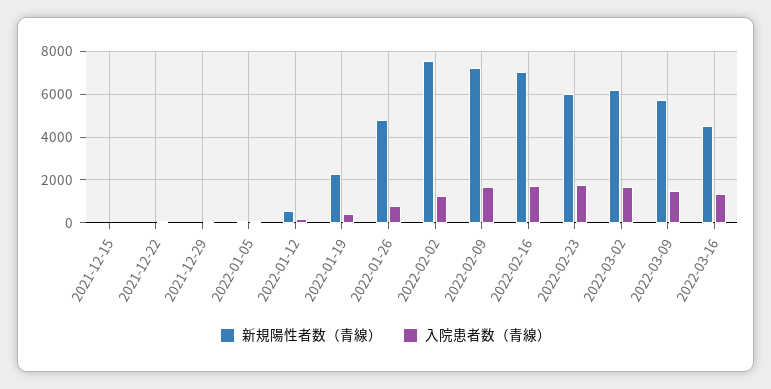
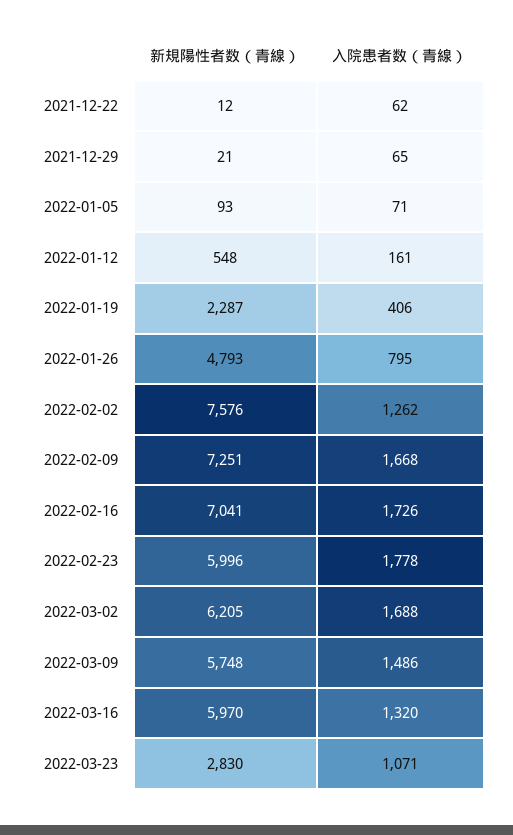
新規陽性者数（青線）, 2021-12-15: 0 -> none
入院患者数（青線）, 2021-12-15: 0 -> none
新規陽性者数（青線）, 2022-03-16: 4500 -> 5970
新規陽性者数（青線）, 2022-03-23: none -> 2830
入院患者数（青線）, 2022-03-23: none -> 1071

